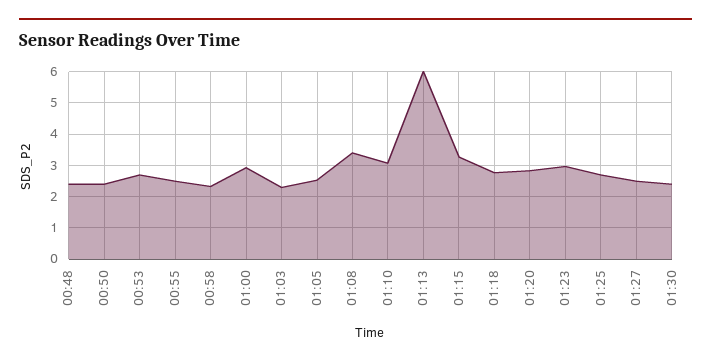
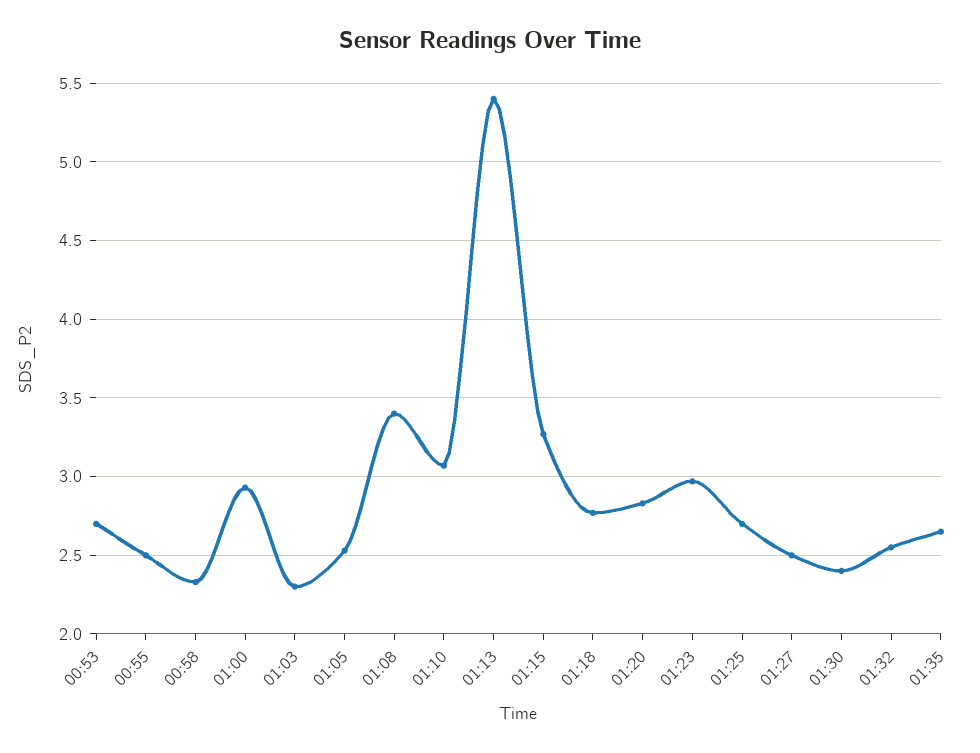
00:48: 2.4 -> none
00:50: 2.4 -> none
01:13: 6 -> 5.4
01:32: none -> 2.55
01:35: none -> 2.65

